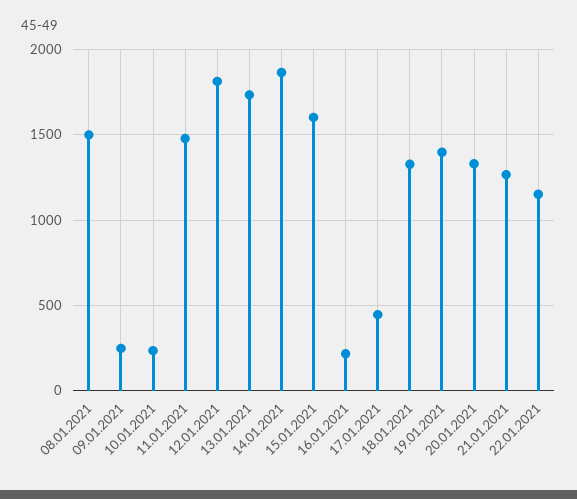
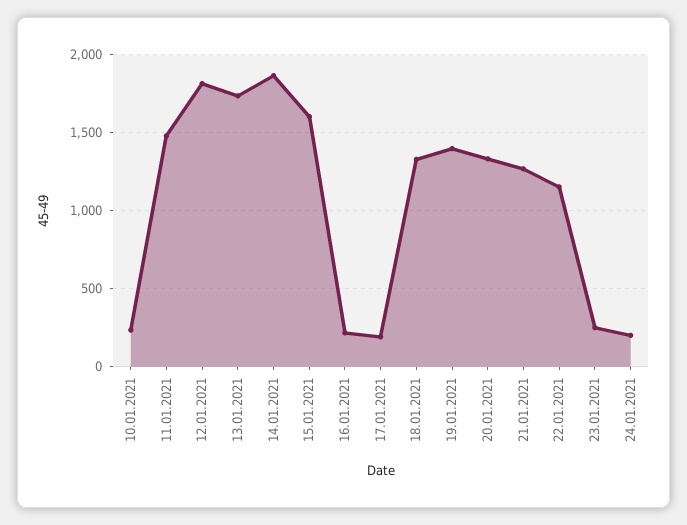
08.01.2021: 1500 -> none
09.01.2021: 250 -> none
17.01.2021: 450 -> 200
23.01.2021: none -> 250
24.01.2021: none -> 200

